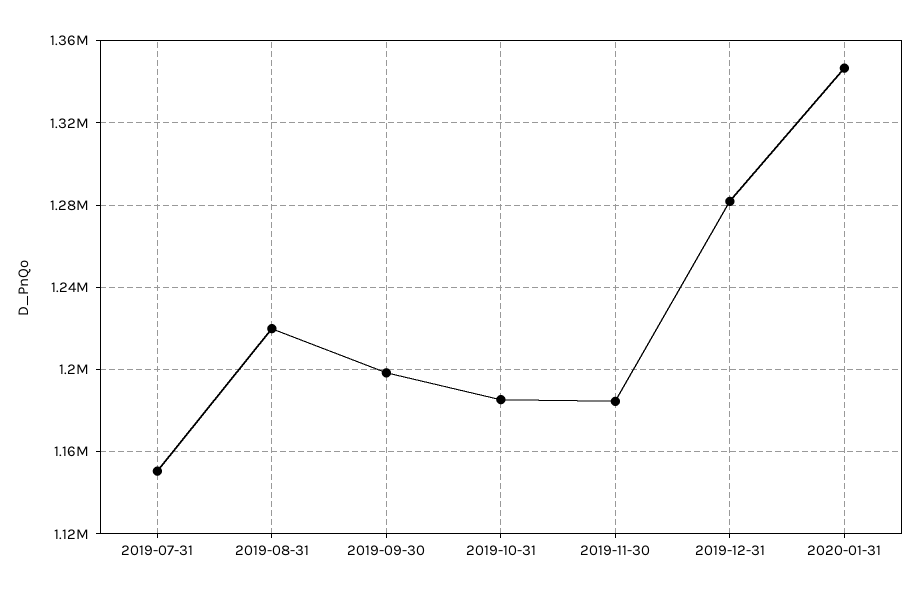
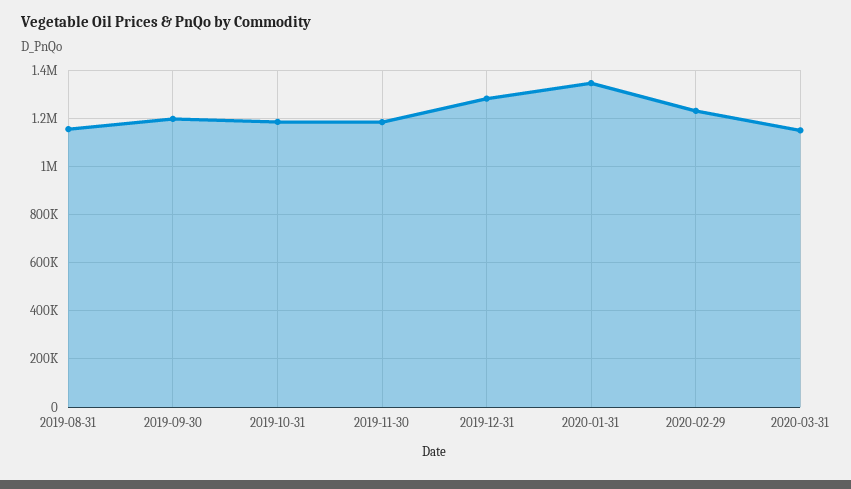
2019-07-31: 1150000 -> none
2019-08-31: 1220000 -> 1150000
2020-02-29: none -> 1225000
2020-03-31: none -> 1150000

